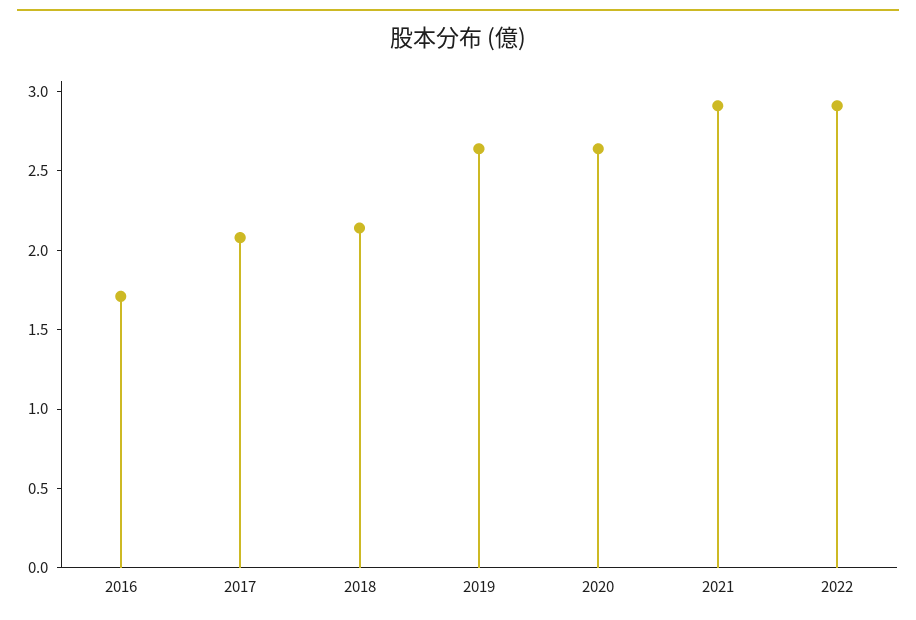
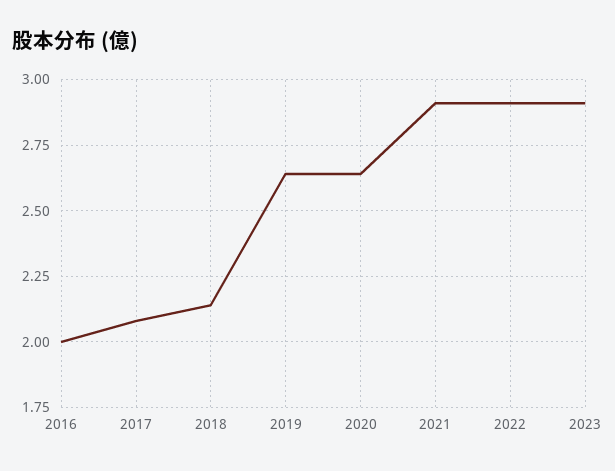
2016: 1.7 -> 2
2023: none -> 2.9

